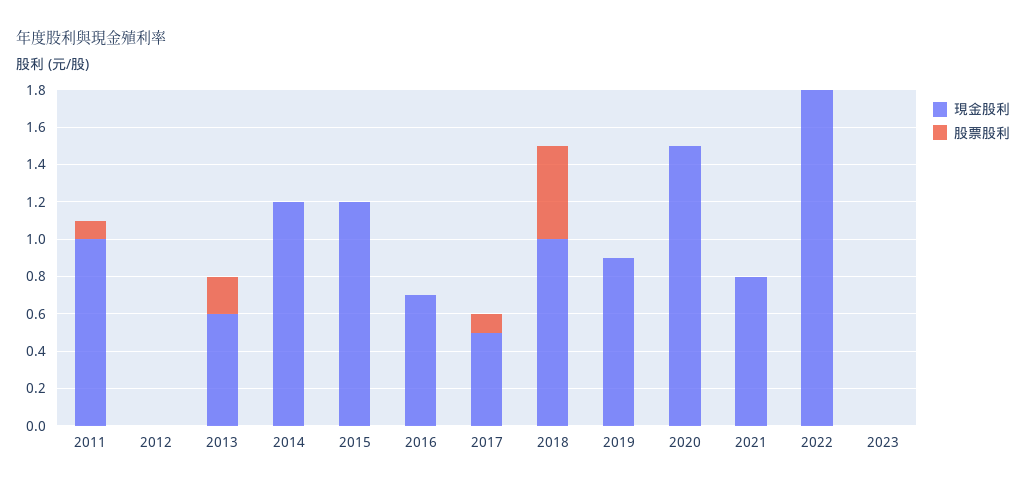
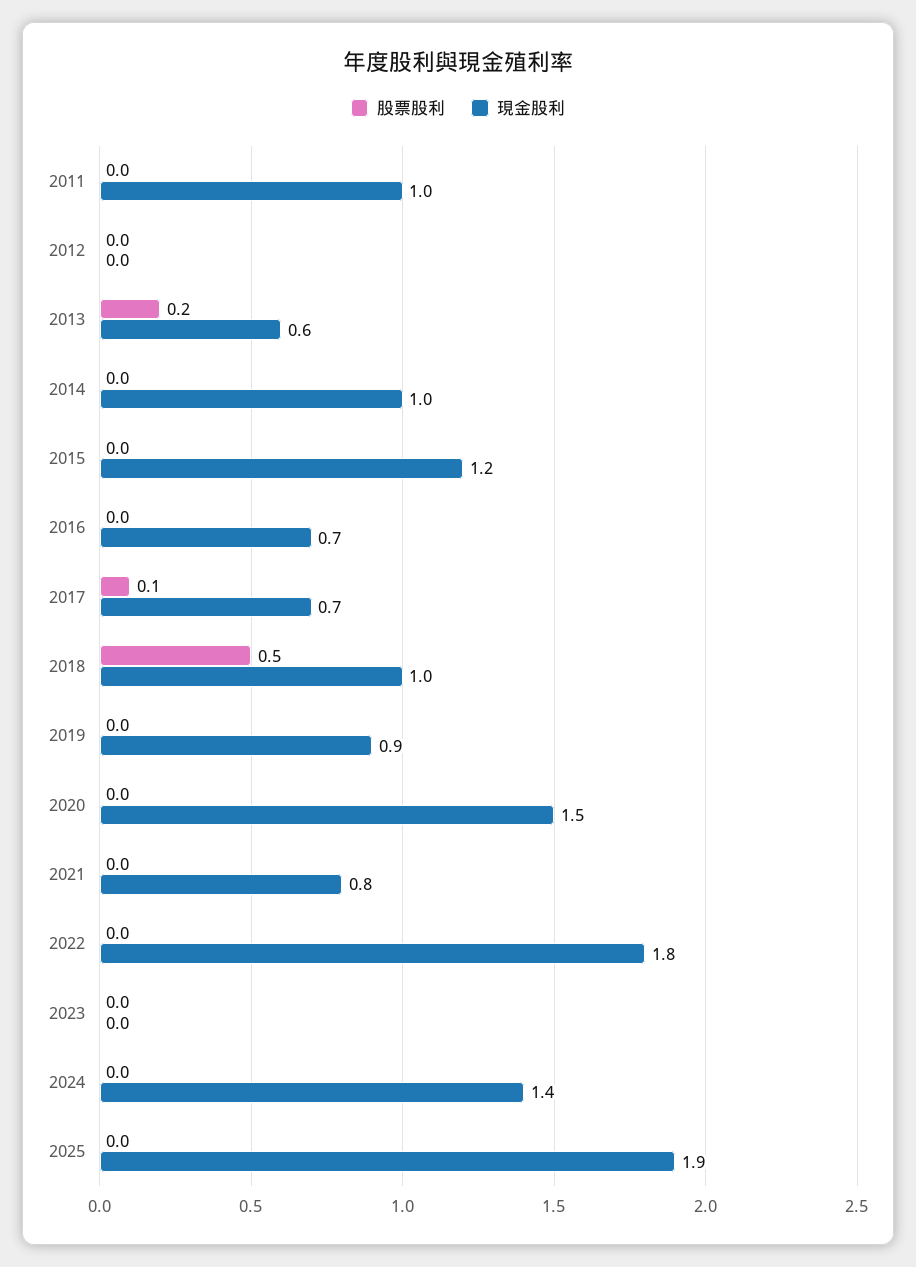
股票股利, 2011: 0.1 -> 0
現金股利, 2014: 1.2 -> 1
現金股利, 2017: 0.5 -> 0.7
股票股利, 2024: none -> 0
現金股利, 2024: none -> 1.4
股票股利, 2025: none -> 0
現金股利, 2025: none -> 1.9

